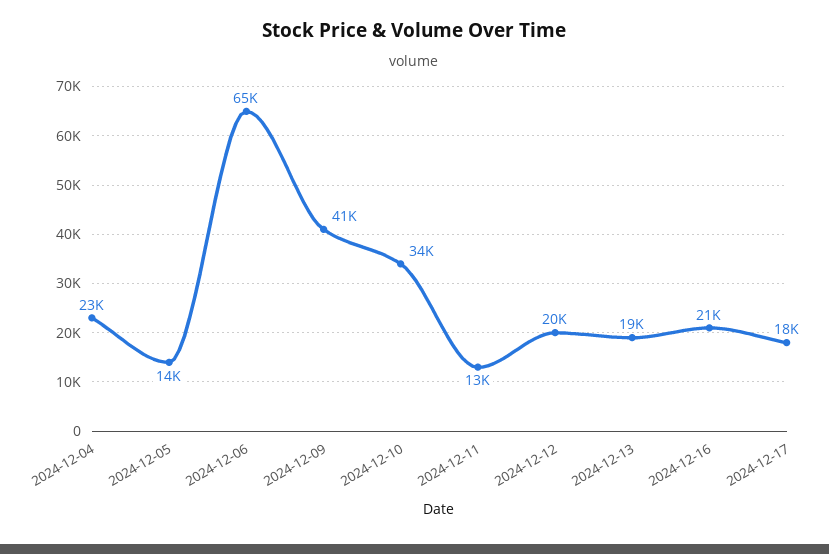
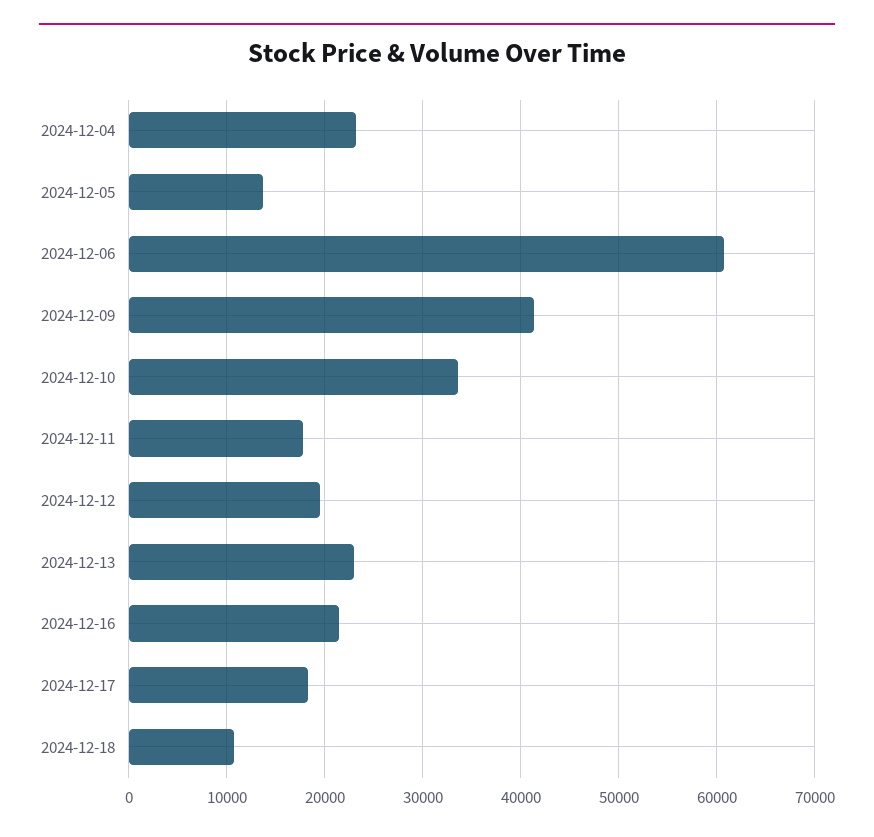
2024-12-06: 65000 -> 61000
2024-12-11: 13000 -> 18000
2024-12-13: 19000 -> 23000
2024-12-18: none -> 11000

